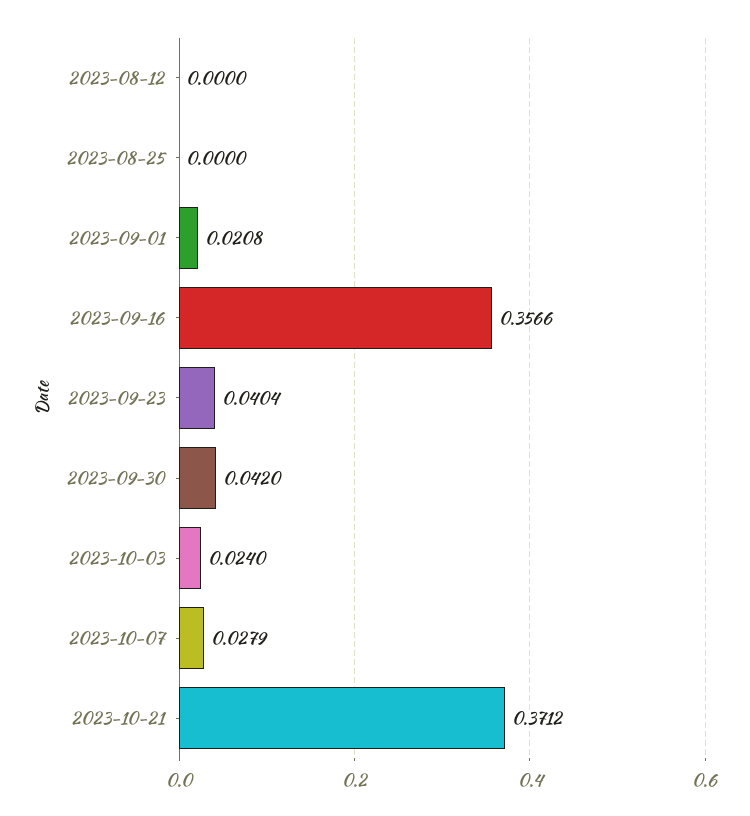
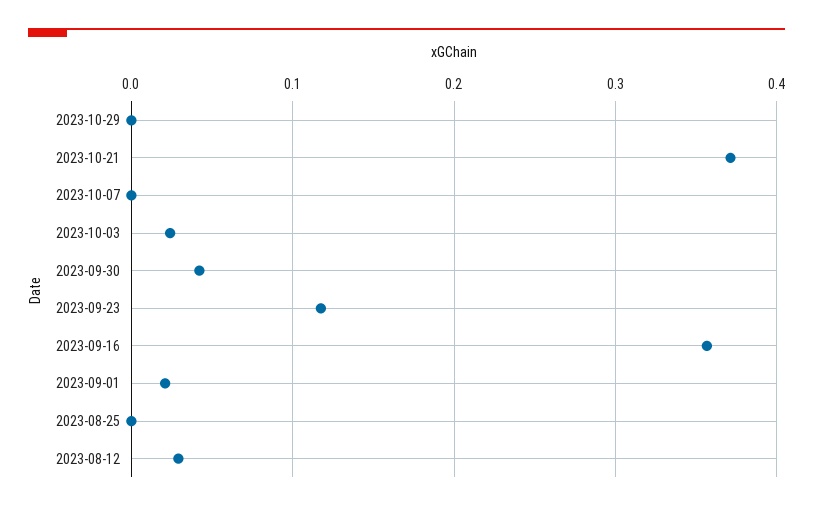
2023-08-12: 0 -> 0.03
2023-09-23: 0.0404 -> 0.12
2023-10-07: 0.0279 -> 0
2023-10-29: none -> 0

